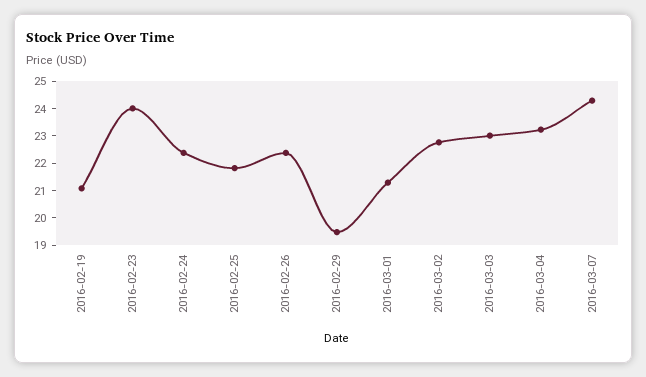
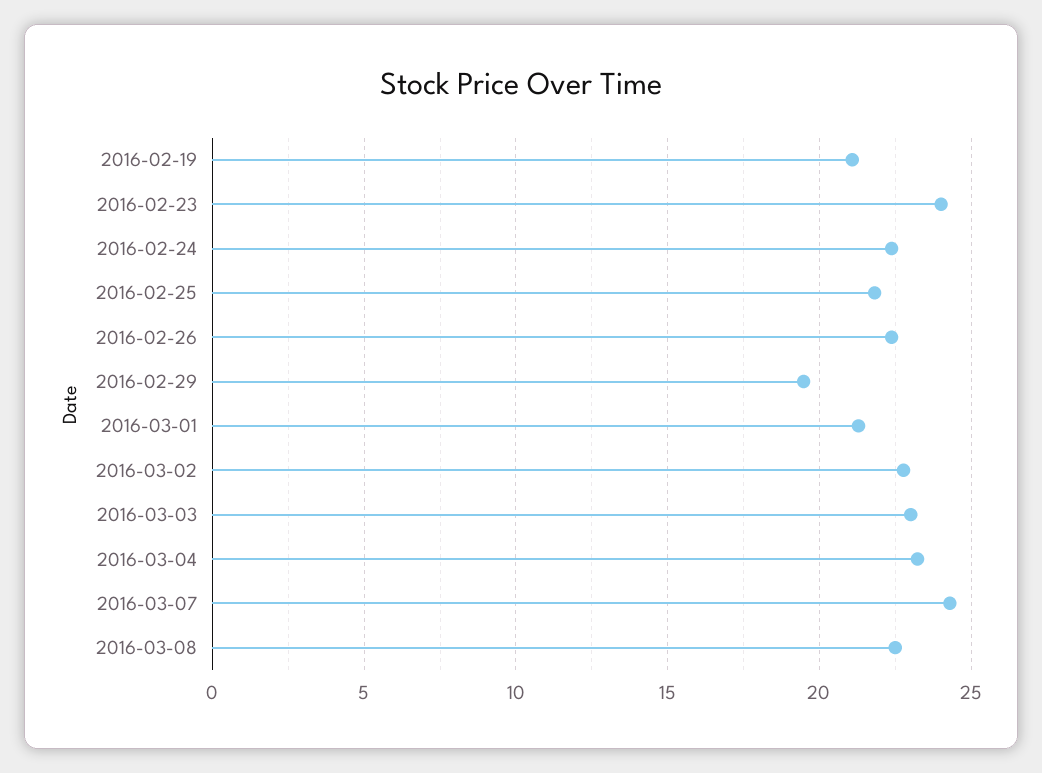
2016-03-08: none -> 22.5

